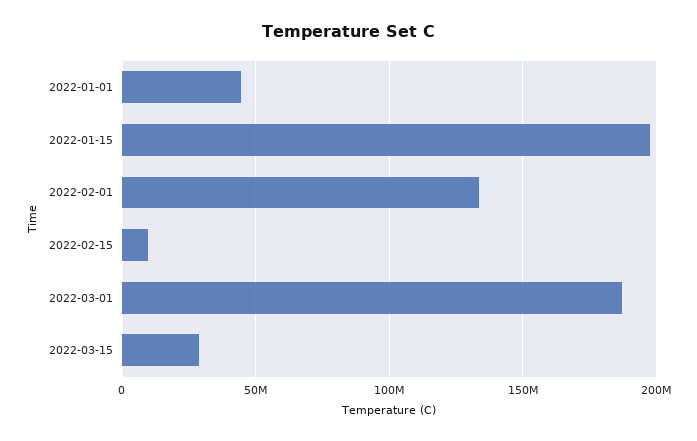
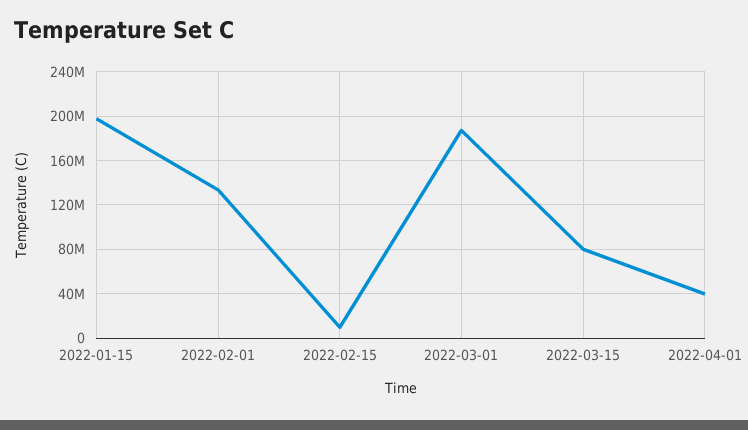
2022-01-01: 45000000 -> none
2022-03-15: 30000000 -> 80000000
2022-04-01: none -> 40000000

